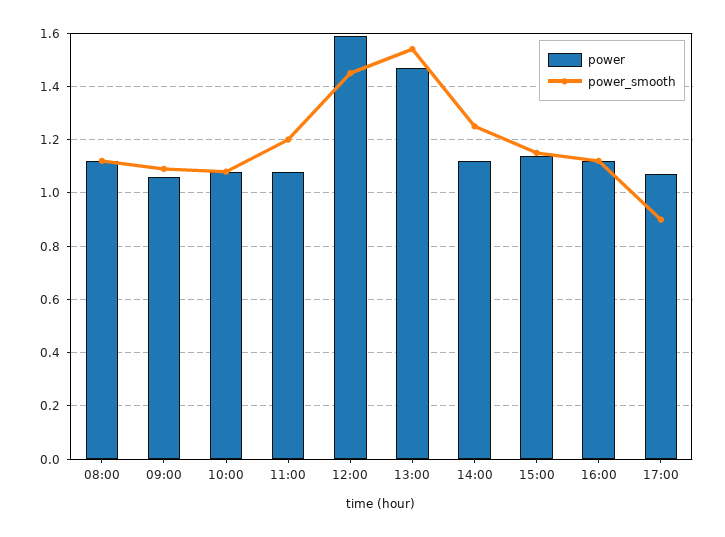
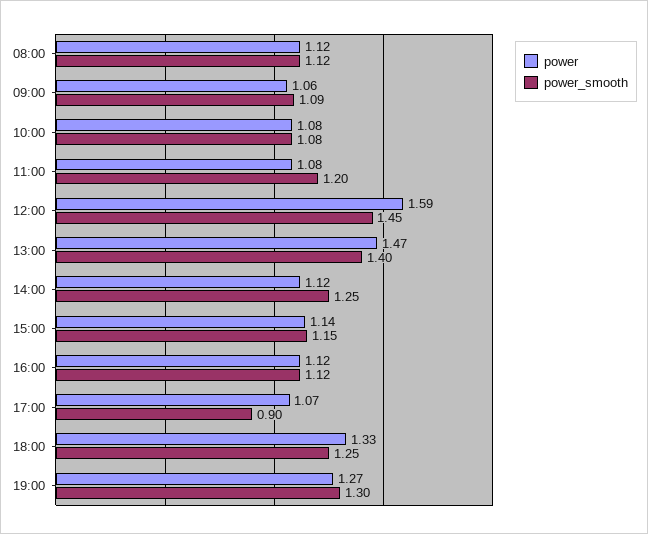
power_smooth, 13:00: 1.55 -> 1.4
power, 18:00: none -> 1.33
power_smooth, 18:00: none -> 1.25
power, 19:00: none -> 1.27
power_smooth, 19:00: none -> 1.3

